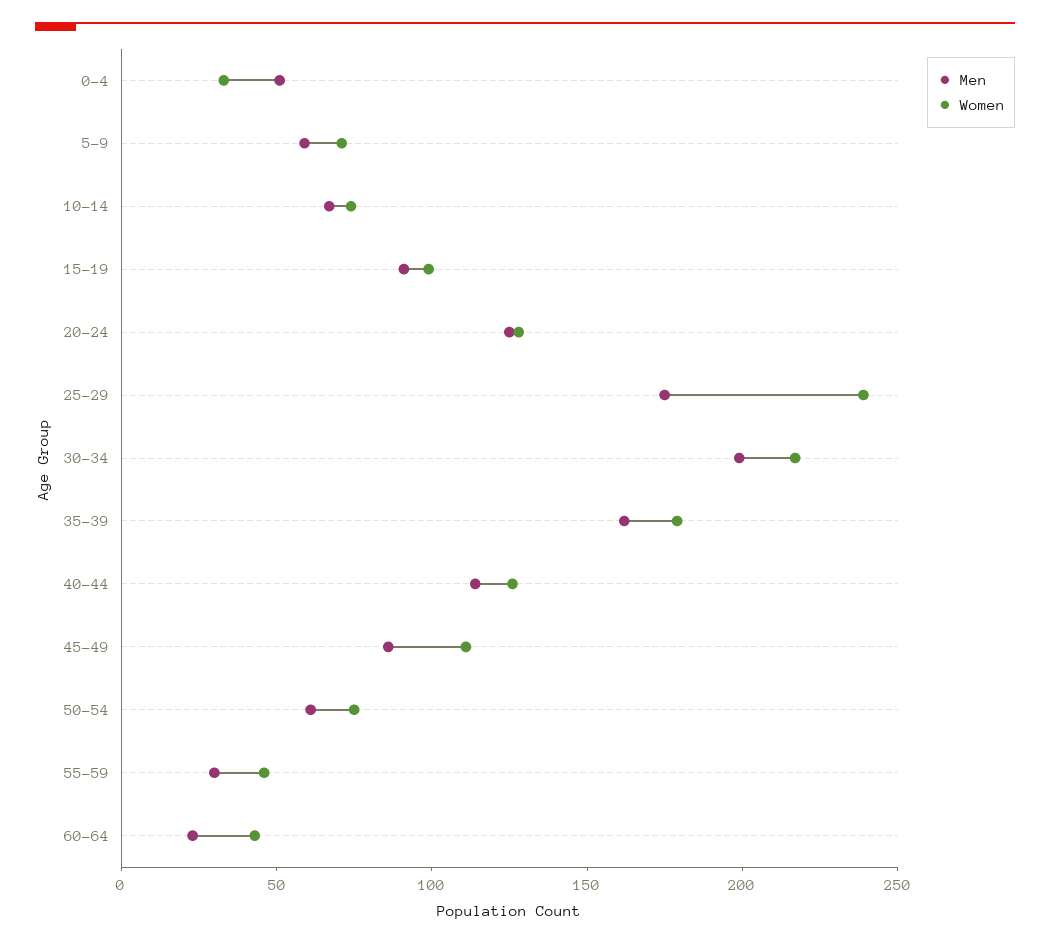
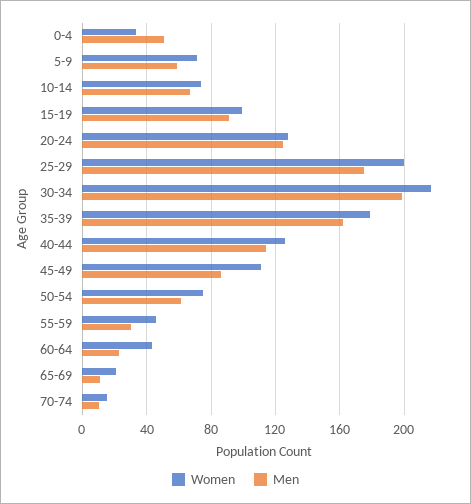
Women, 25-29: 240 -> 200
Women, 65-69: none -> 20
Men, 65-69: none -> 10
Women, 70-74: none -> 15
Men, 70-74: none -> 10

